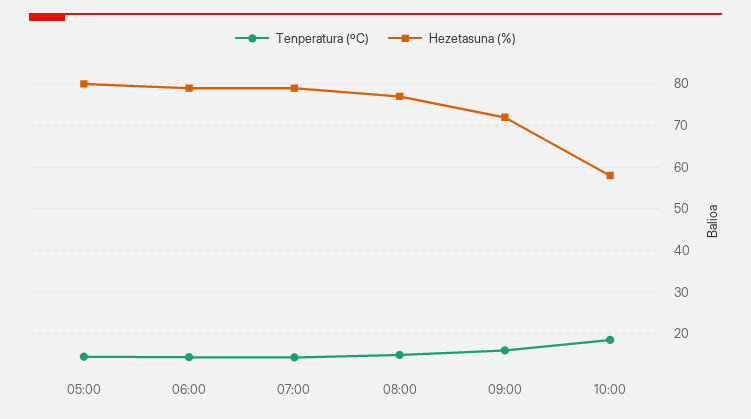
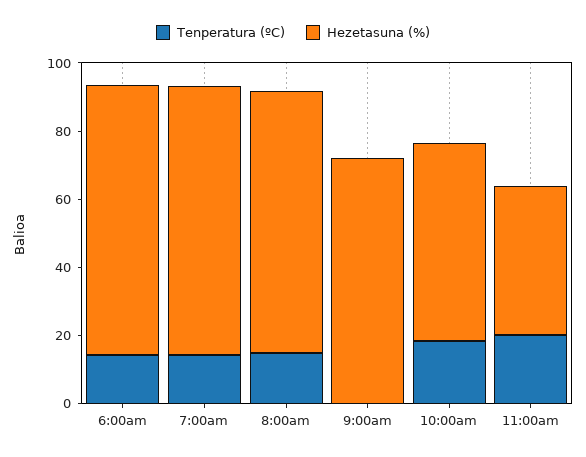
Tenperatura (ºC), 05:00: 14 -> none
Hezetasuna (%), 05:00: 80 -> none
Tenperatura (ºC), 09:00: 16 -> 0
Tenperatura (ºC), 11:00am: none -> 20
Hezetasuna (%), 11:00am: none -> 45

